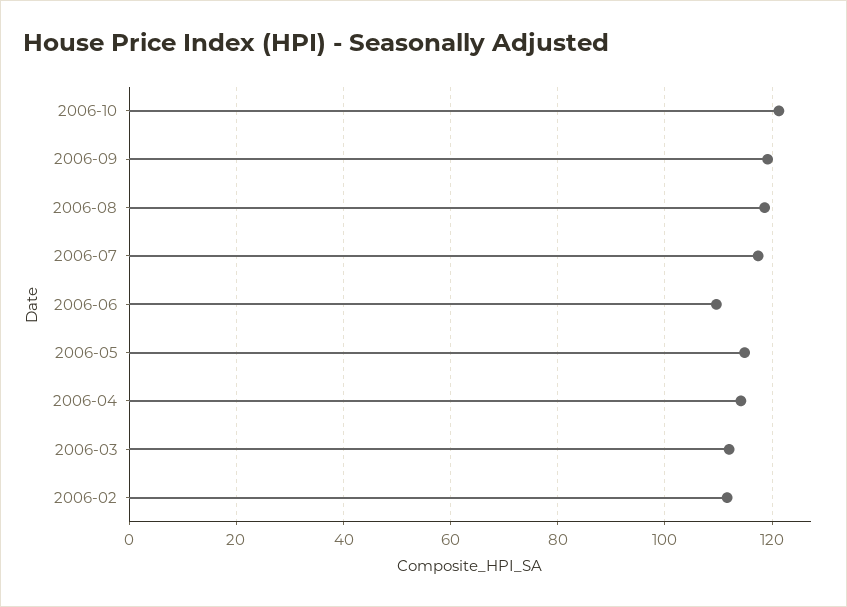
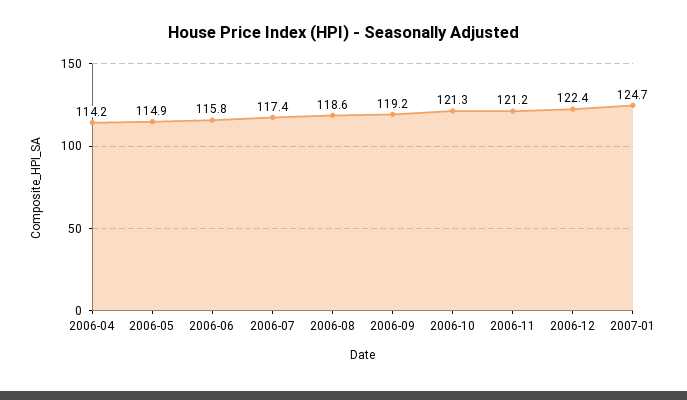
2006-06: 110 -> 115.8
2006-03: 112 -> none
2006-02: 112 -> none
2006-11: none -> 121.2
2006-12: none -> 122.4
2007-01: none -> 124.7

